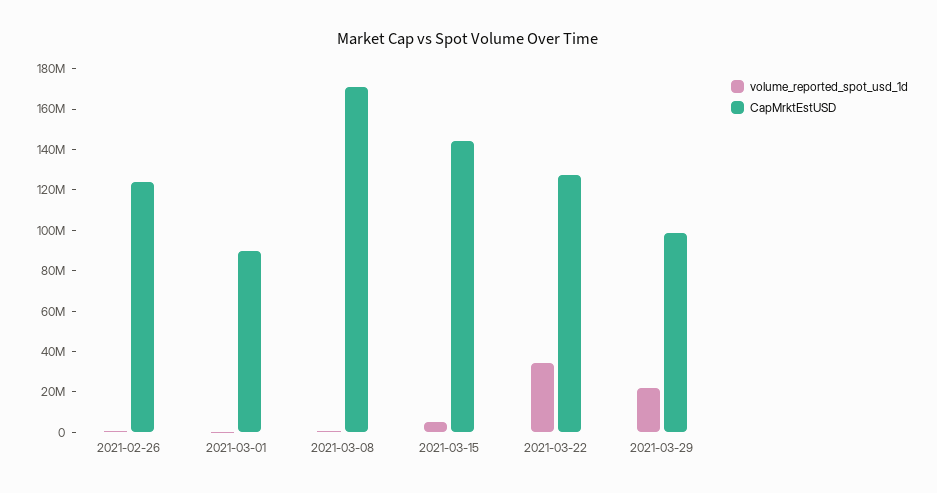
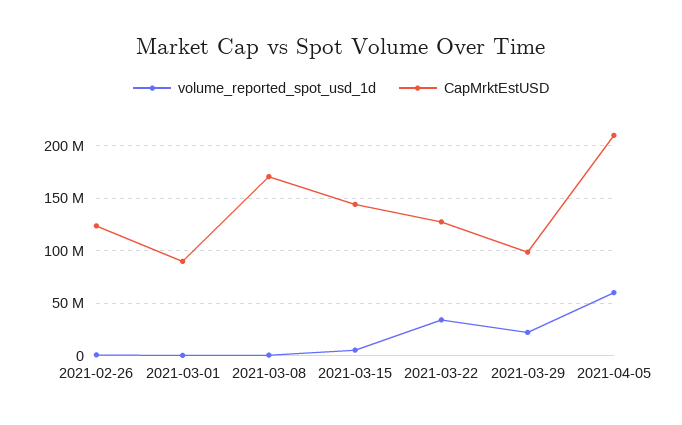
volume_reported_spot_usd_1d, 2021-04-05: none -> 60000000
CapMrktEstUSD, 2021-04-05: none -> 210000000

